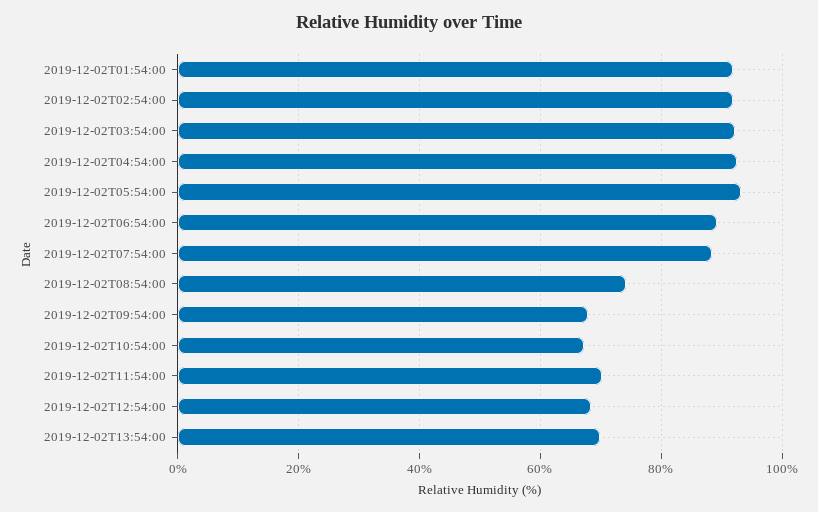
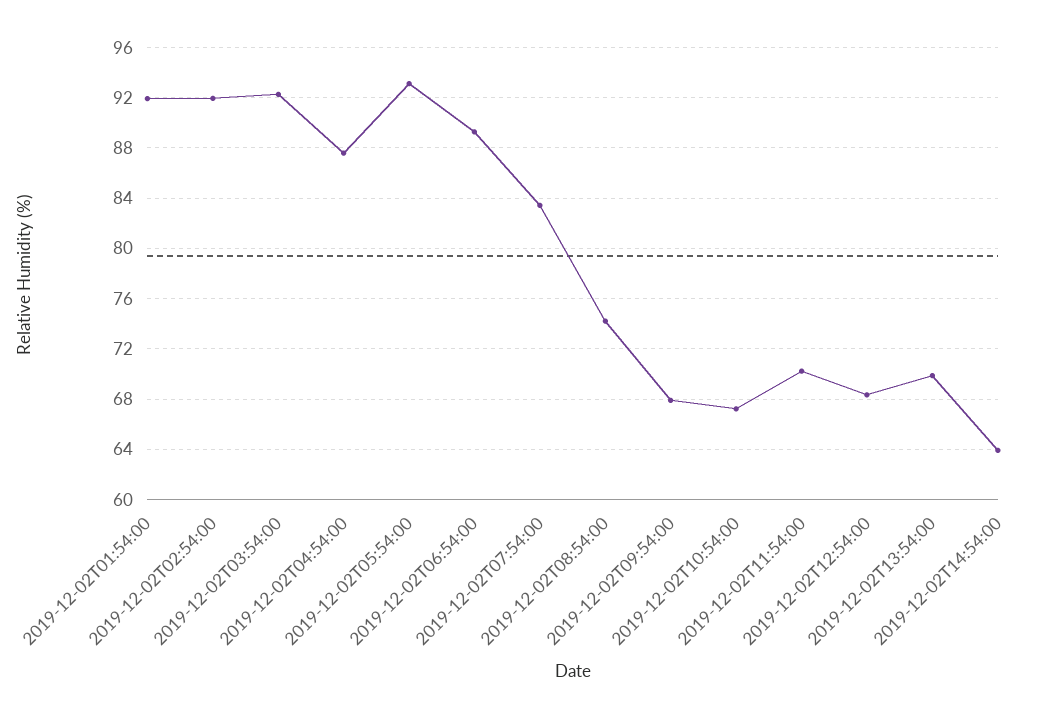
2019-12-02T04:54:00: 92 -> 87.5
2019-12-02T07:54:00: 88 -> 83.5
2019-12-02T14:54:00: none -> 64

